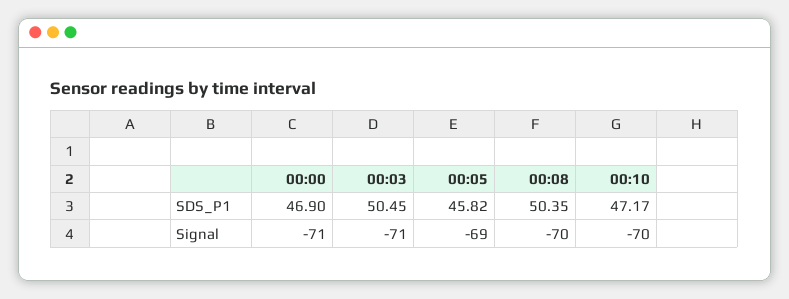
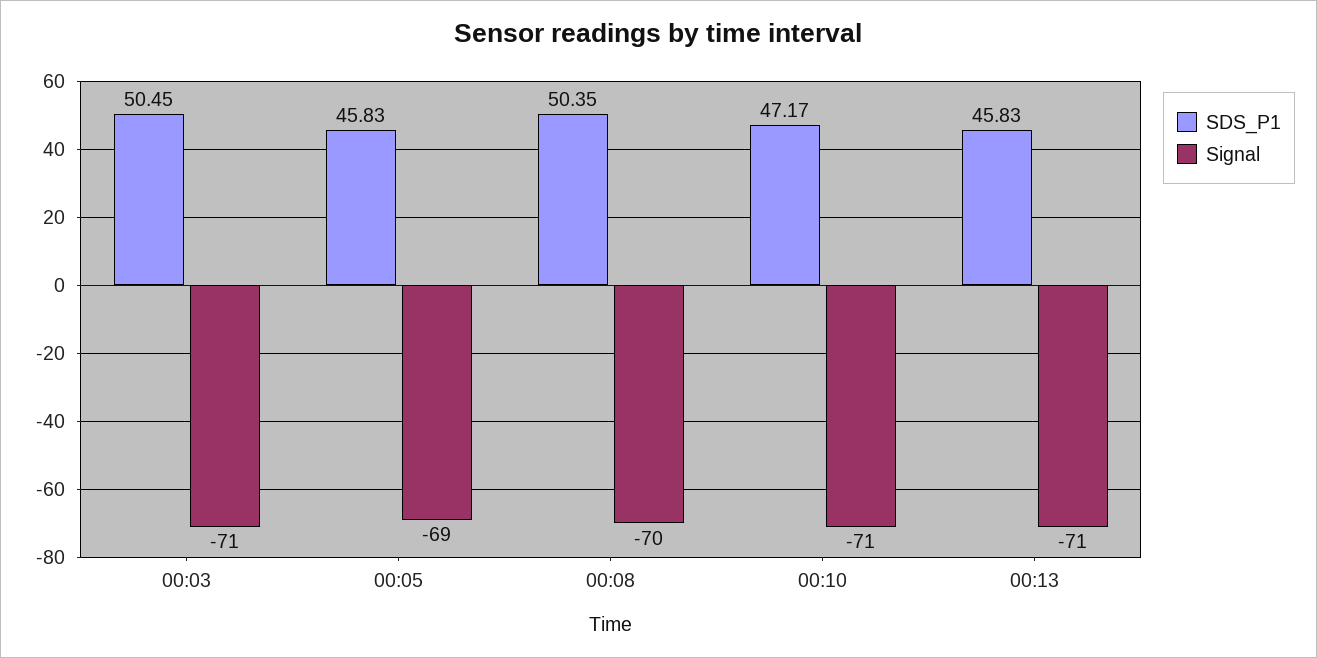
SDS_P1, 00:00: 46.9 -> none
SDS_P1, 00:05: 45.82 -> 45.83
Signal, 00:00: -71 -> none
Signal, 00:10: -70 -> -71
SDS_P1, 00:13: none -> 45.83
Signal, 00:13: none -> -71

